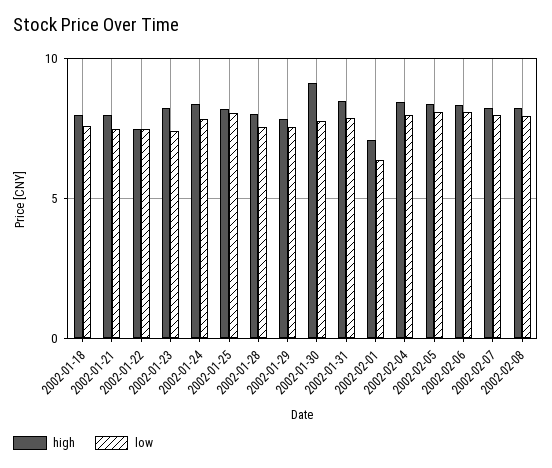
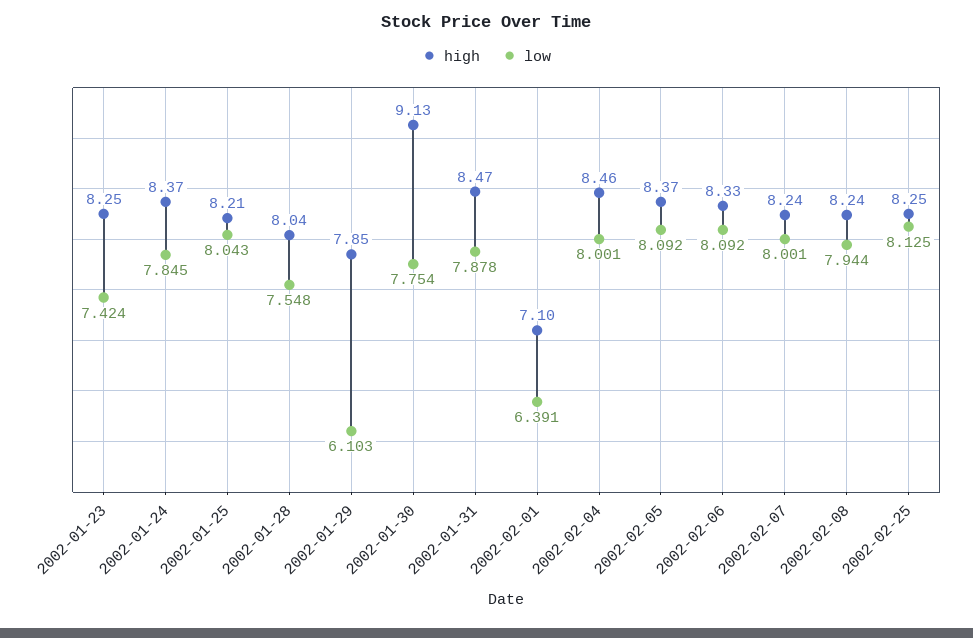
high, 2002-01-18: 8 -> none
low, 2002-01-18: 7.5 -> none
high, 2002-01-21: 8 -> none
low, 2002-01-21: 7.5 -> none
high, 2002-01-22: 7.5 -> none
low, 2002-01-22: 7.5 -> none
low, 2002-01-29: 7.5 -> 6.103
high, 2002-02-25: none -> 8.25
low, 2002-02-25: none -> 8.125

